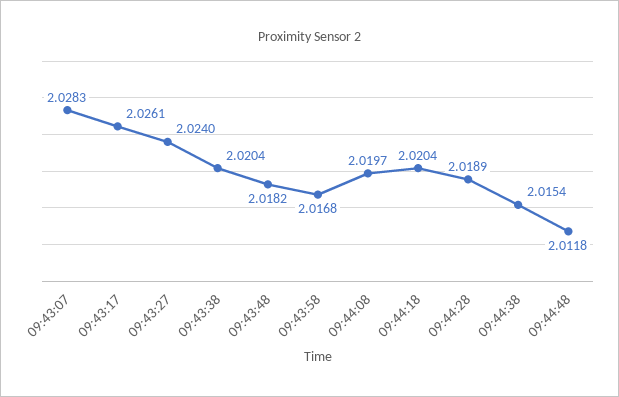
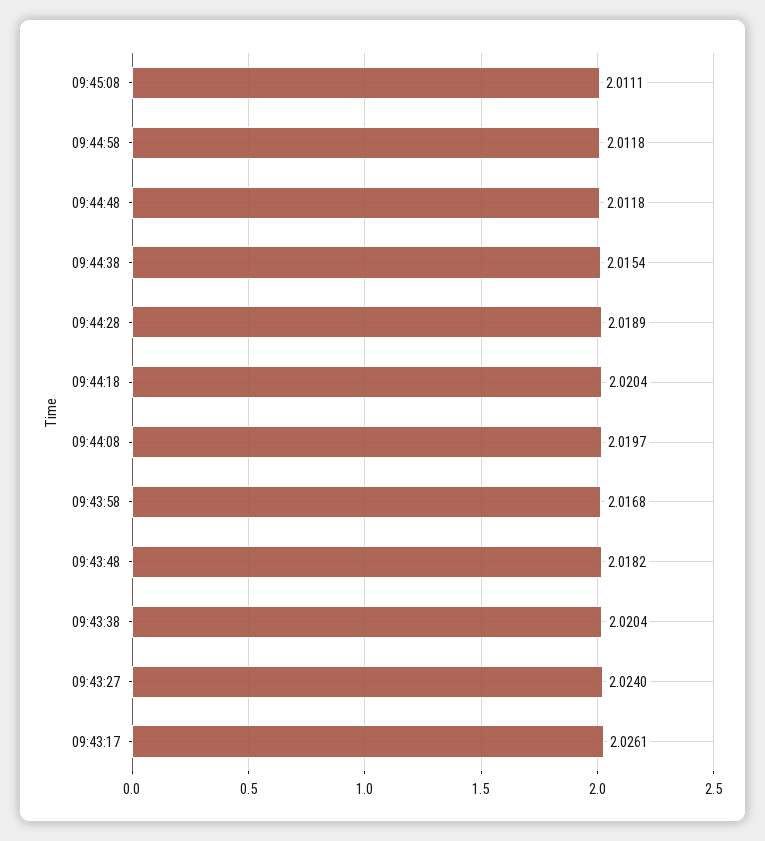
09:43:07: 2.0283 -> none
09:45:08: none -> 2.0111
09:44:58: none -> 2.0118

